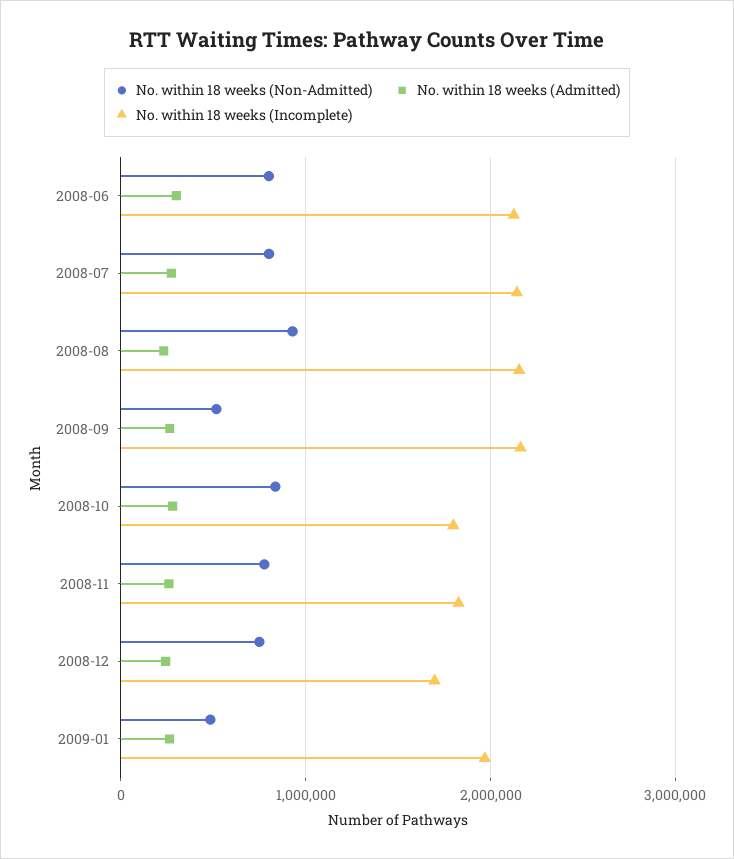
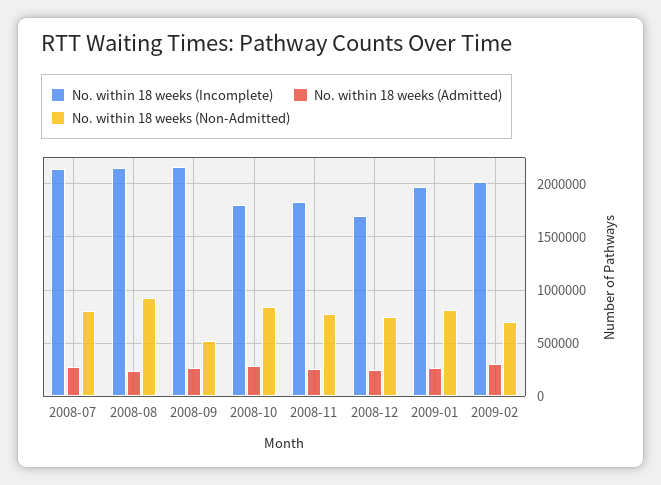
No. within 18 weeks (Non-Admitted), 2008-06: 800000 -> none
No. within 18 weeks (Admitted), 2008-06: 300000 -> none
No. within 18 weeks (Incomplete), 2008-06: 2100000 -> none
No. within 18 weeks (Non-Admitted), 2009-01: 500000 -> 800000
No. within 18 weeks (Incomplete), 2009-02: none -> 2000000
No. within 18 weeks (Admitted), 2009-02: none -> 300000
No. within 18 weeks (Non-Admitted), 2009-02: none -> 700000

